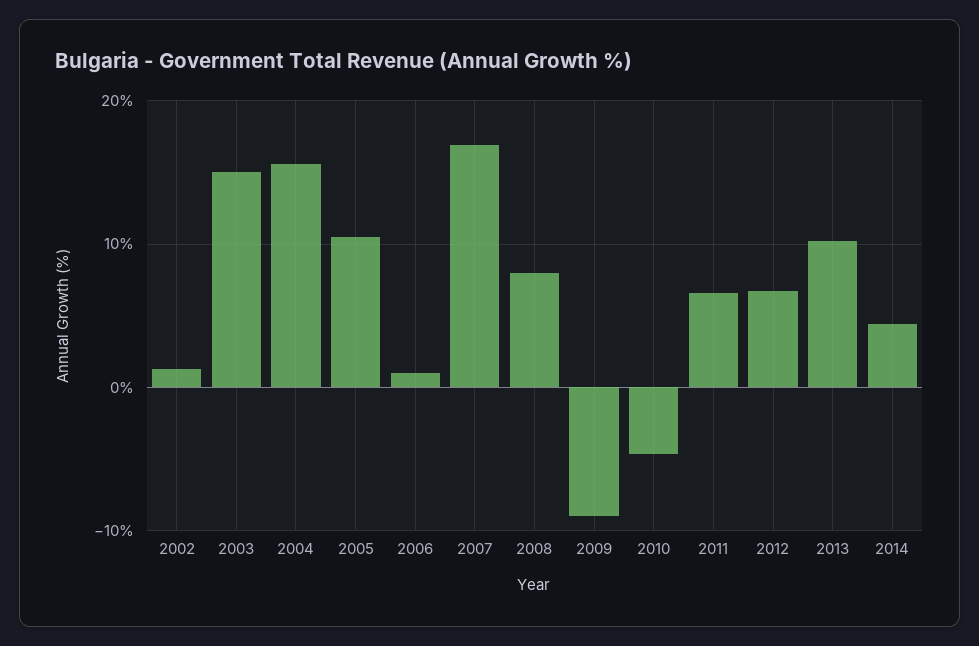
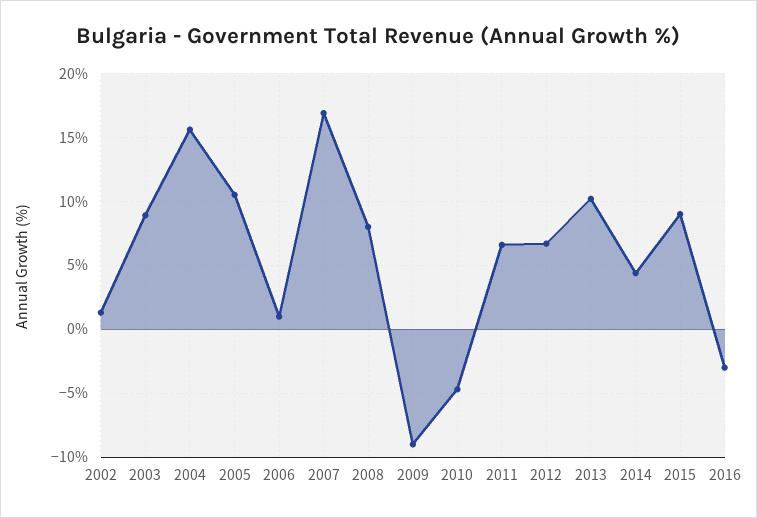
2003: 15 -> 9
2015: none -> 9
2016: none -> -3

